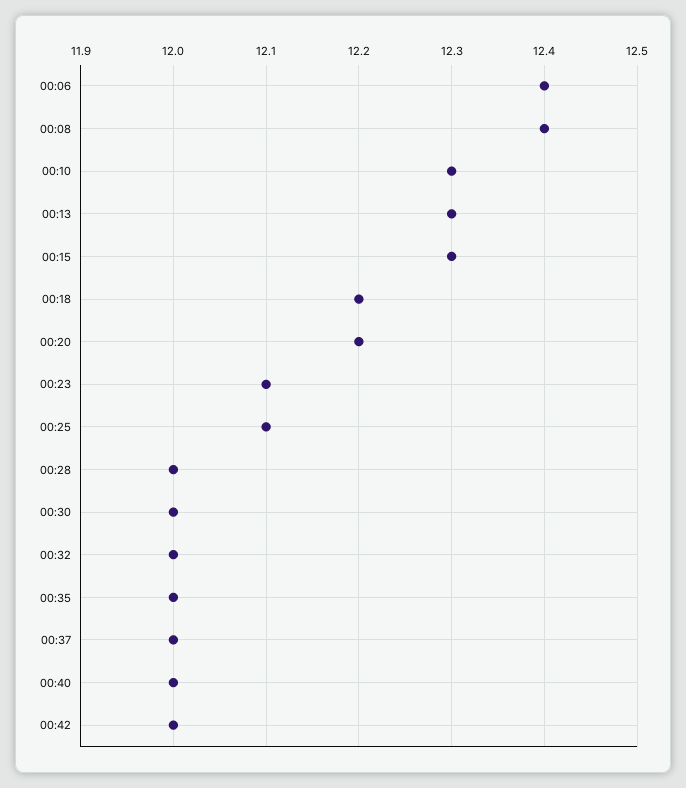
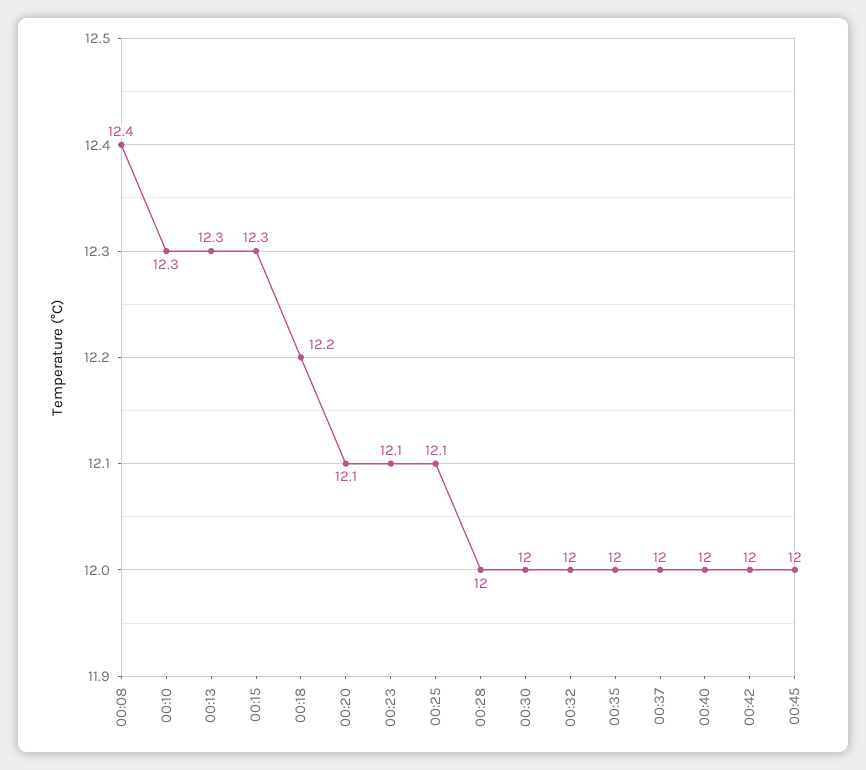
00:06: 12.4 -> none
00:20: 12.2 -> 12.1
00:45: none -> 12

